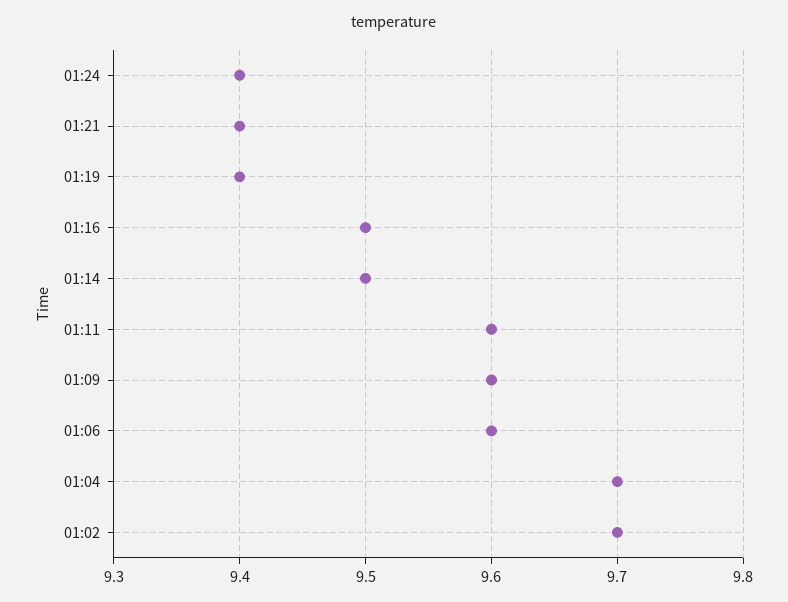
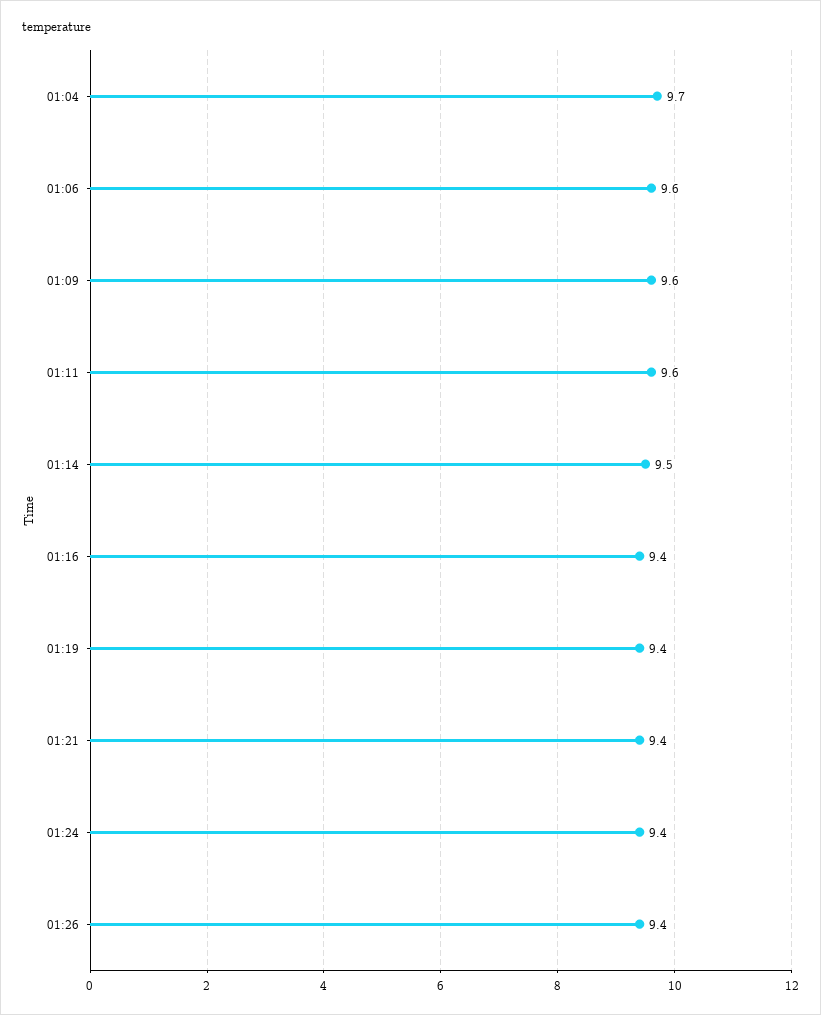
01:16: 9.5 -> 9.4
01:02: 9.7 -> none
01:26: none -> 9.4

